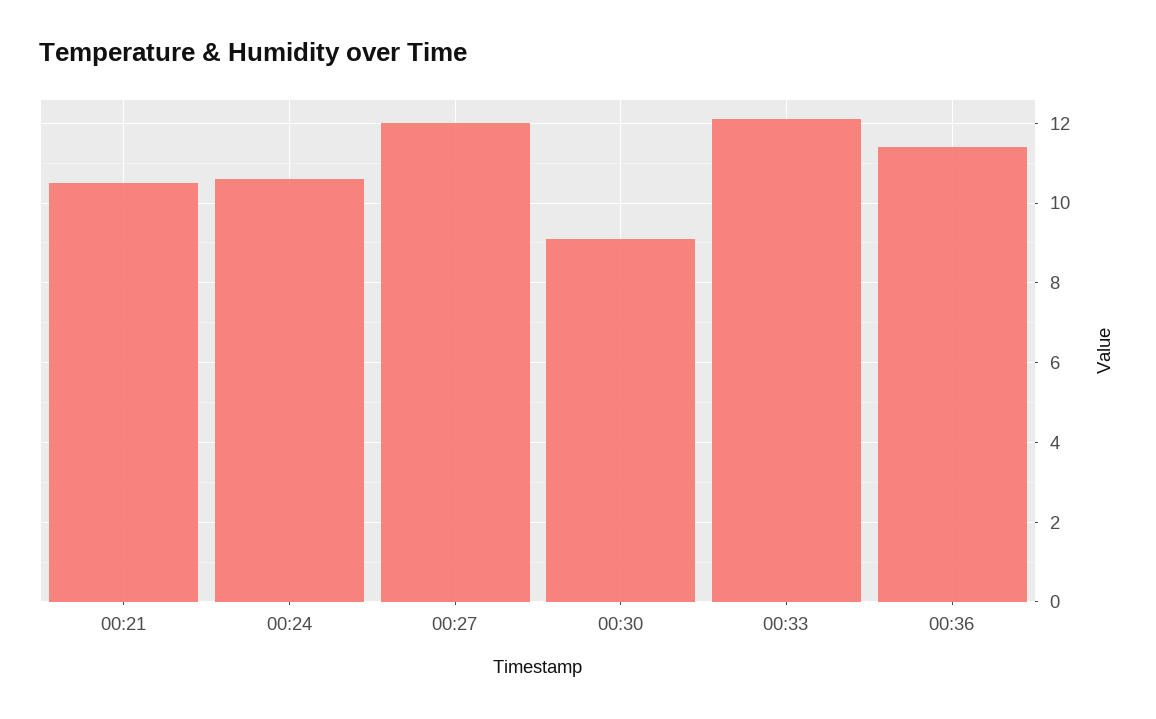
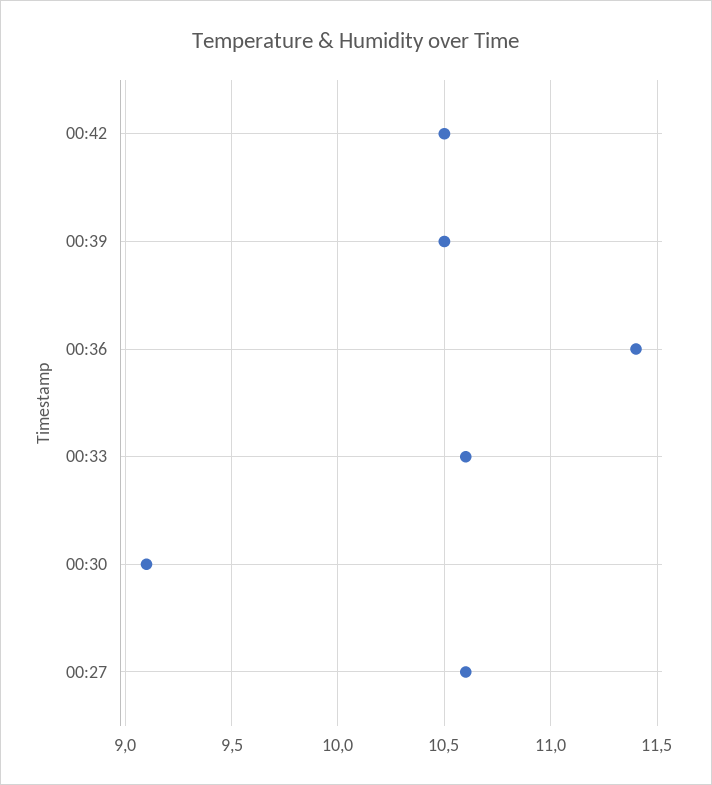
00:21: 10.5 -> none
00:24: 10.5 -> none
00:27: 12 -> 10.6
00:33: 12 -> 10.6
00:42: none -> 10.5
00:39: none -> 10.5

